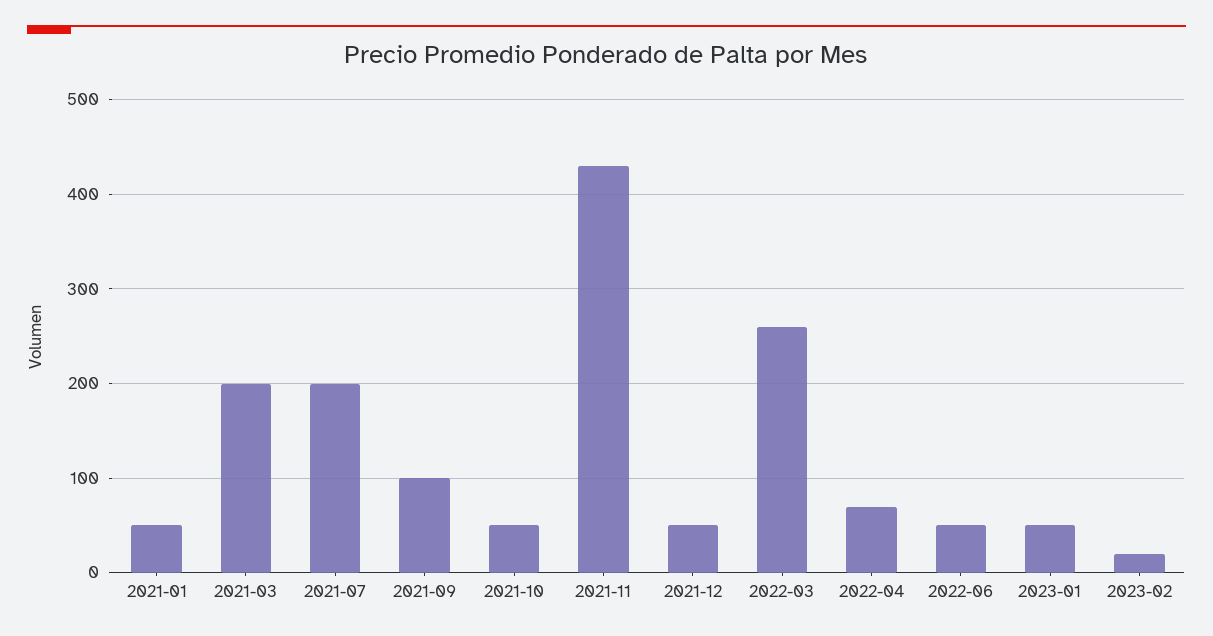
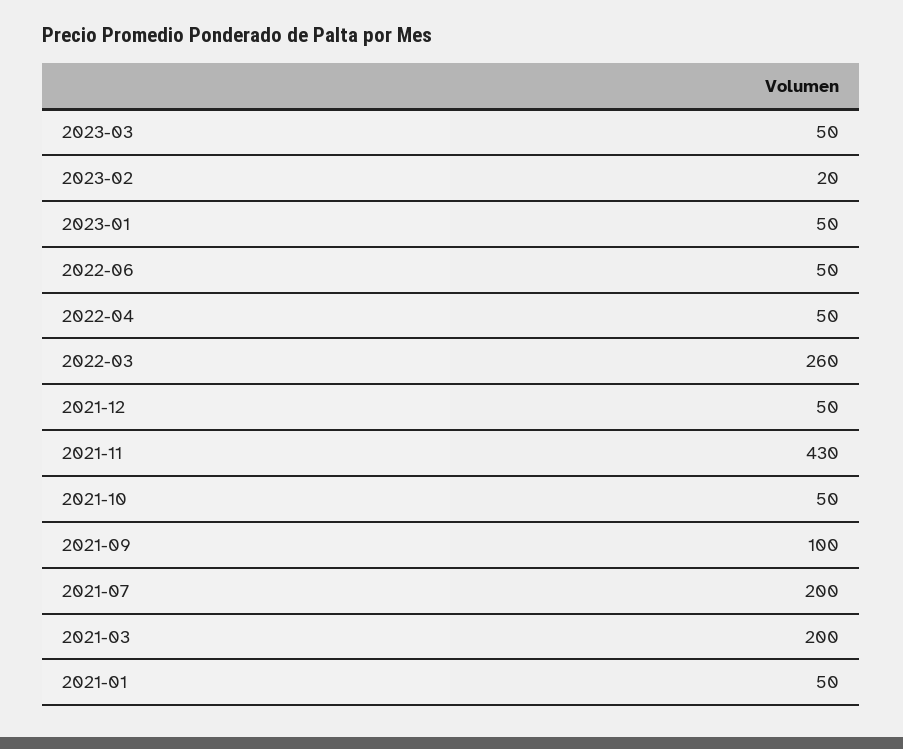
2022-04: 70 -> 50
2023-03: none -> 50

